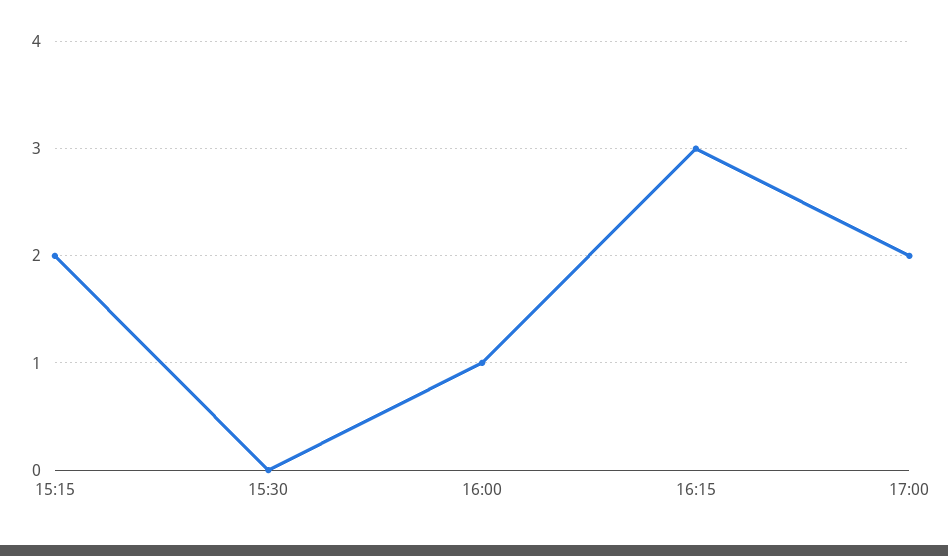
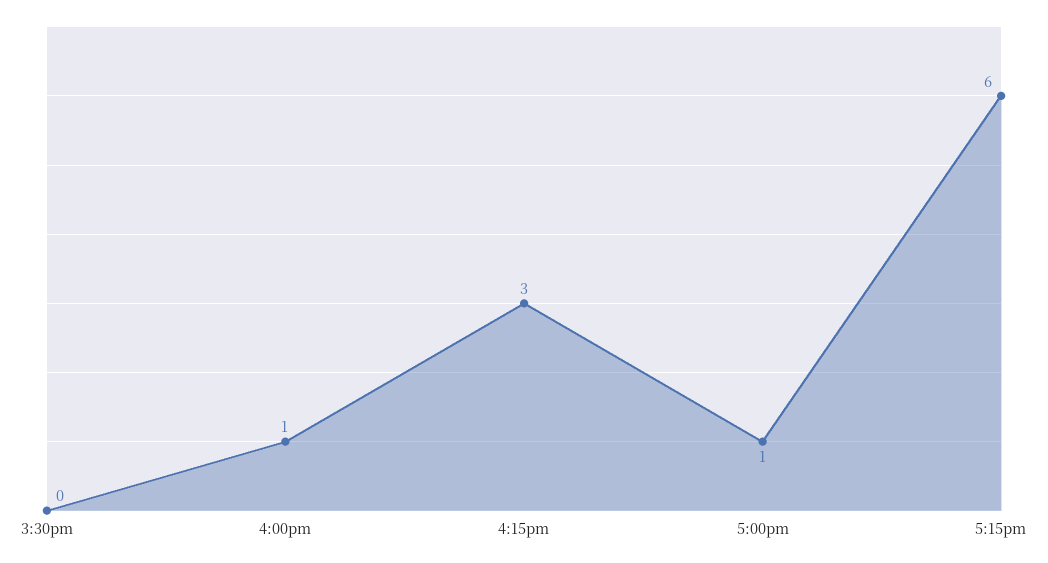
15:15: 2 -> none
17:00: 2 -> 1
5:15pm: none -> 6

